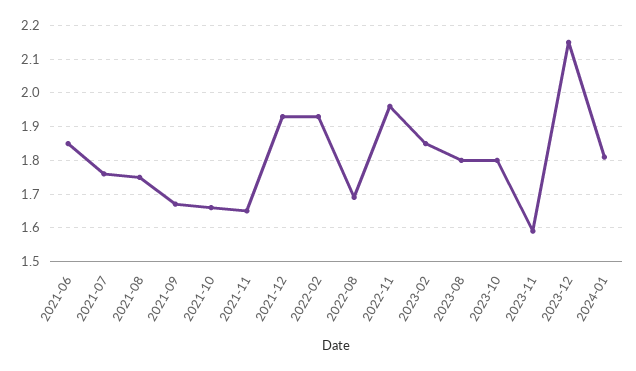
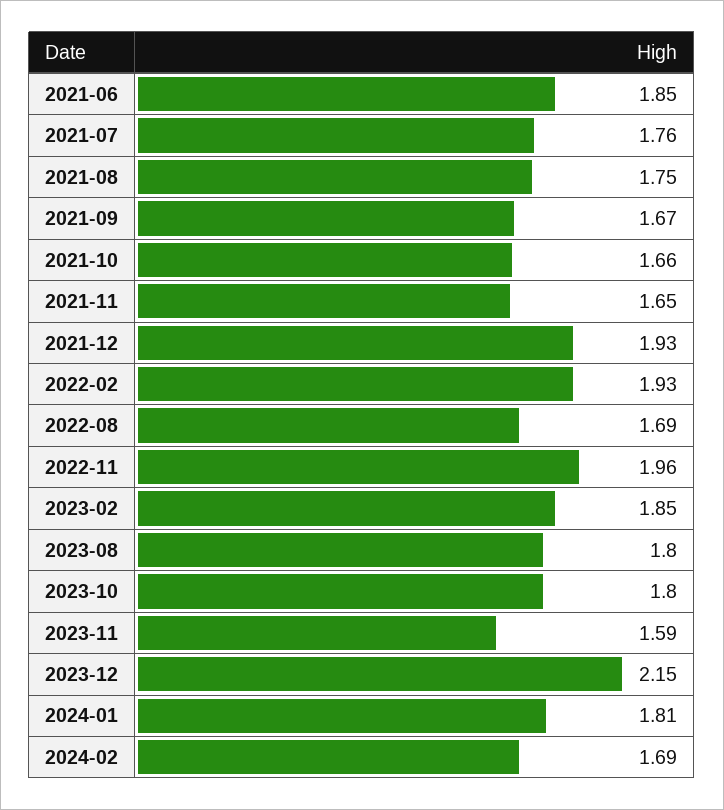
2024-02: none -> 1.69

